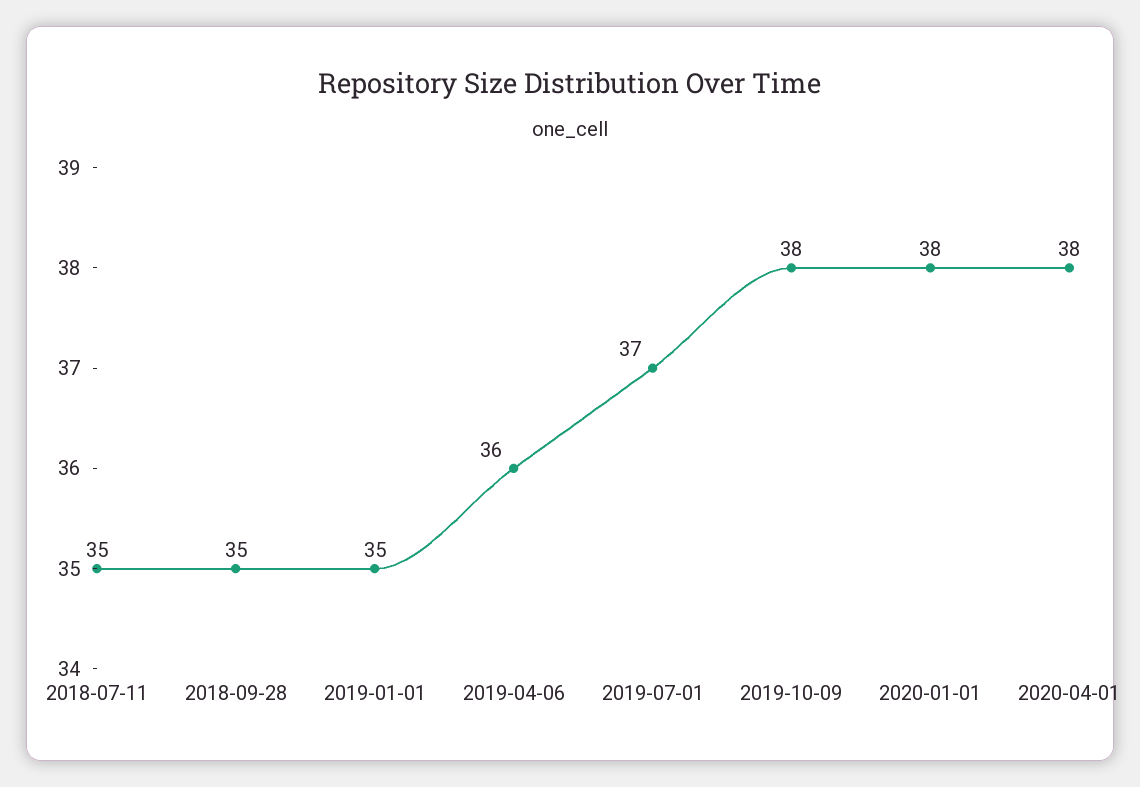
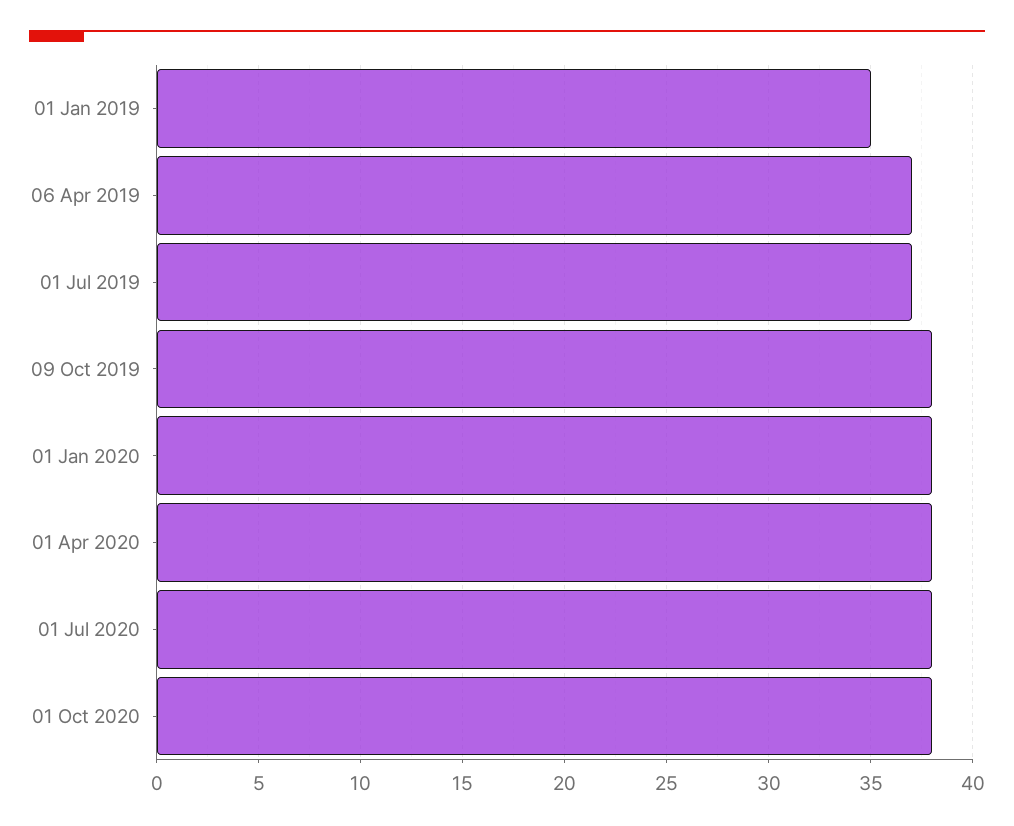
2018-07-11: 35 -> none
2018-09-28: 35 -> none
2019-04-06: 36 -> 37
01 Jul 2020: none -> 38
01 Oct 2020: none -> 38

